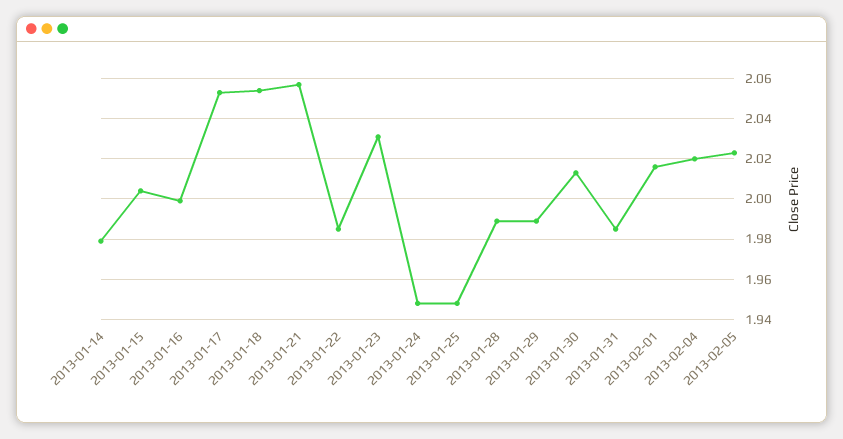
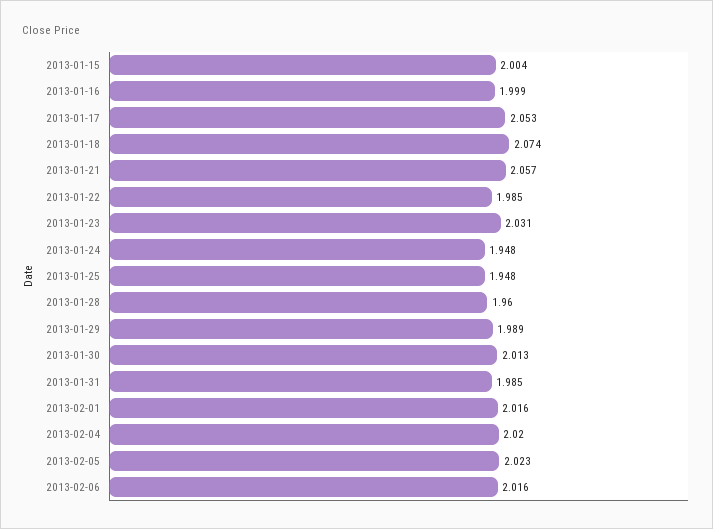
2013-01-14: 1.98 -> none
2013-01-18: 2.055 -> 2.074
2013-01-28: 1.99 -> 1.96
2013-02-06: none -> 2.016

